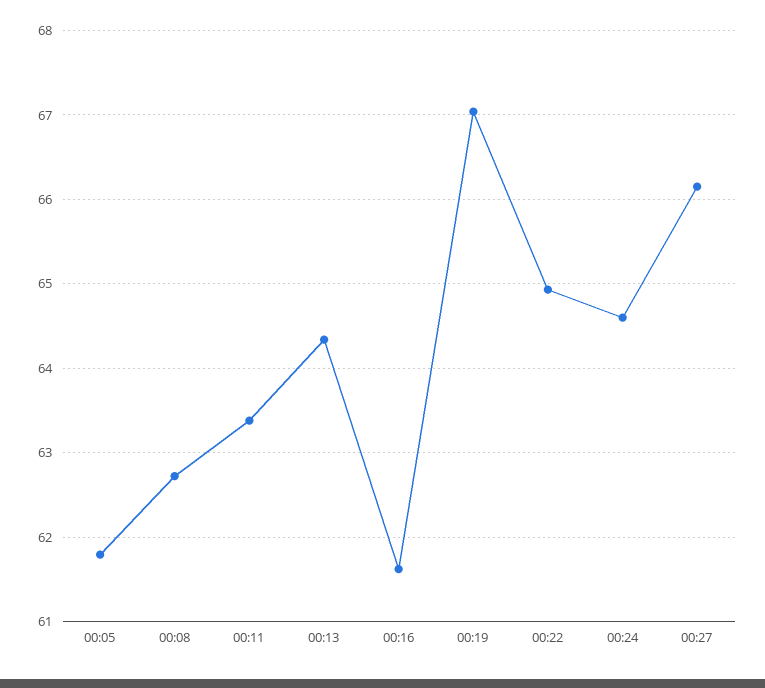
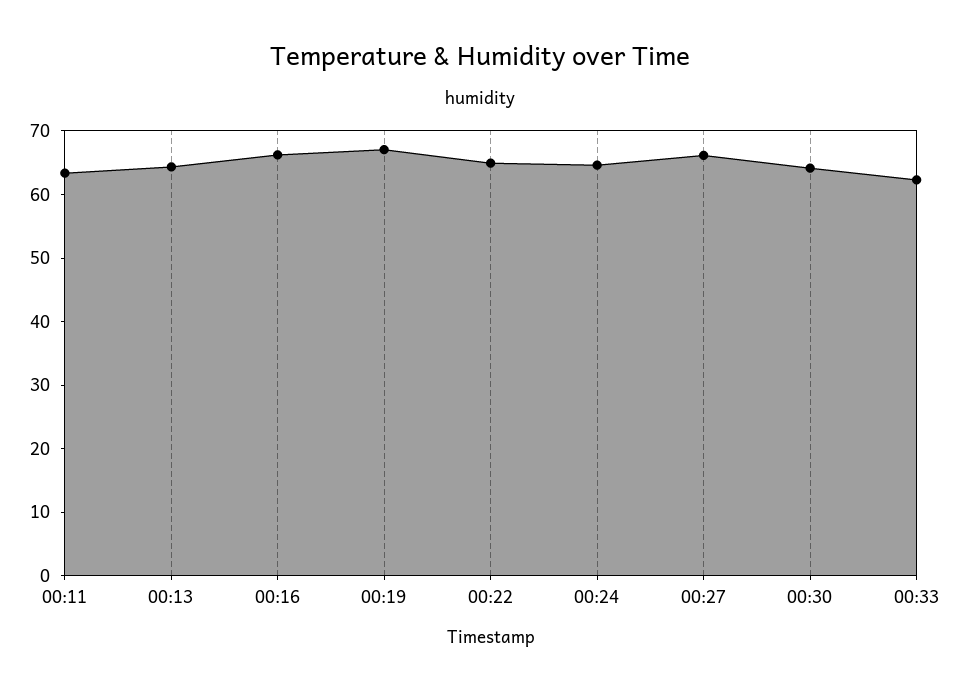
00:05: 61.8 -> none
00:08: 62.7 -> none
00:16: 61.6 -> 66
00:30: none -> 64
00:33: none -> 62

